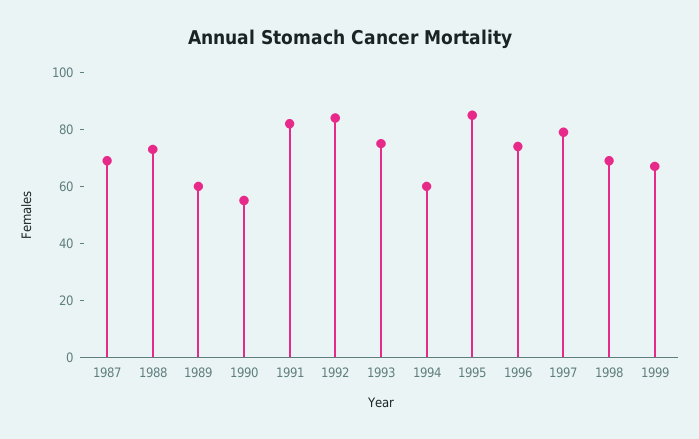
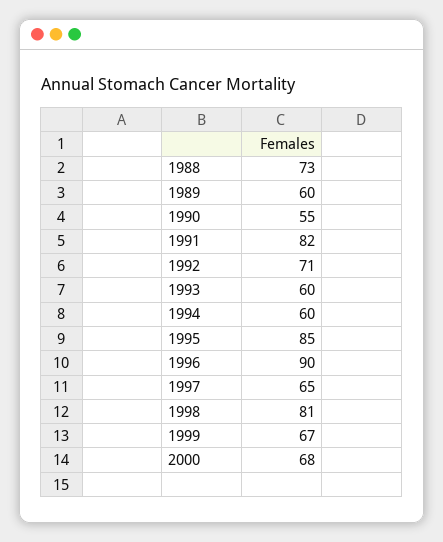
1987: 70 -> none
1992: 85 -> 71
1993: 75 -> 60
1996: 75 -> 90
1997: 80 -> 65
1998: 70 -> 81
2000: none -> 68

